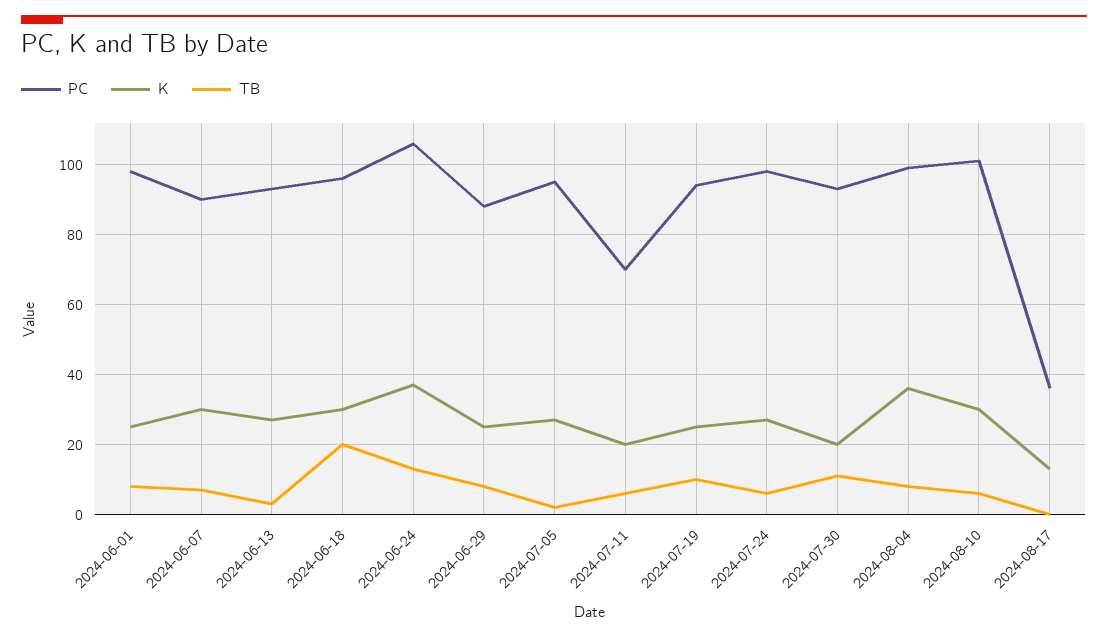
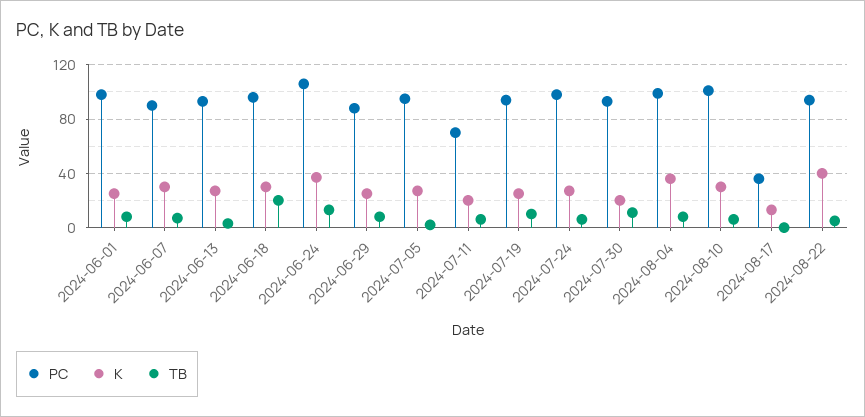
PC, 2024-08-22: none -> 95
K, 2024-08-22: none -> 40
TB, 2024-08-22: none -> 5

